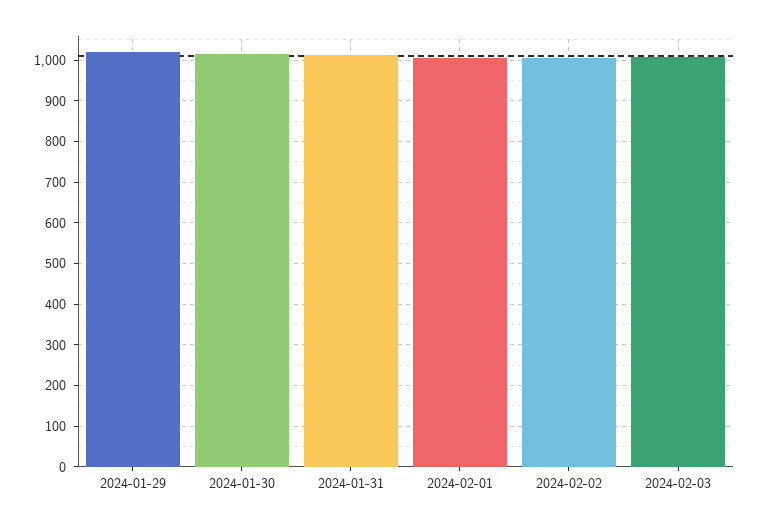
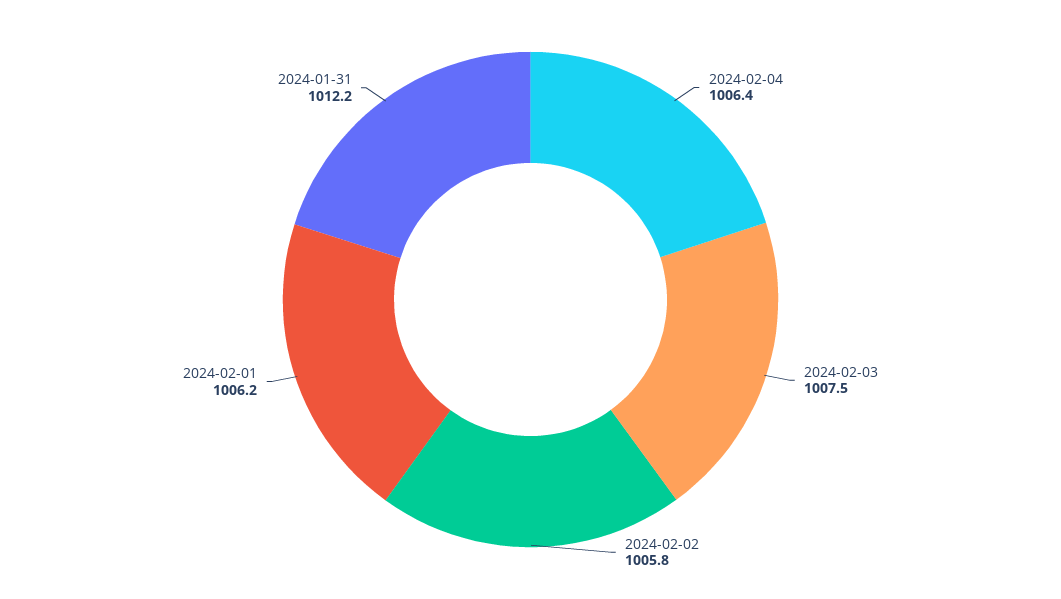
2024-01-29: 1020 -> none
2024-01-30: 1020 -> none
2024-02-04: none -> 1006.4

